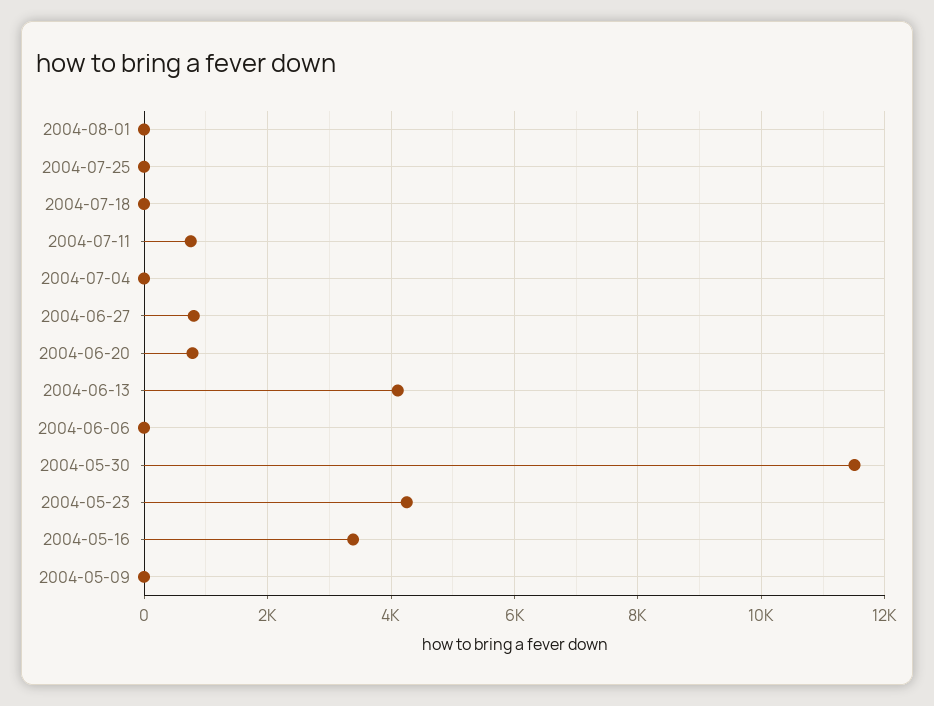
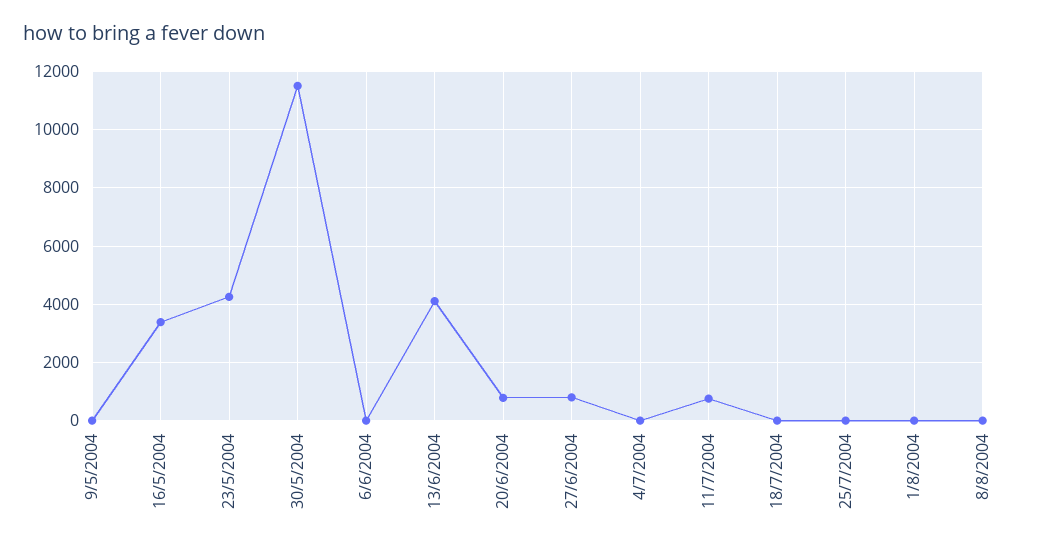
8/8/2004: none -> 0

